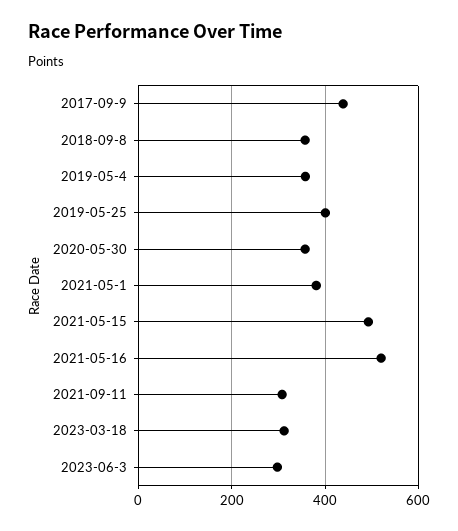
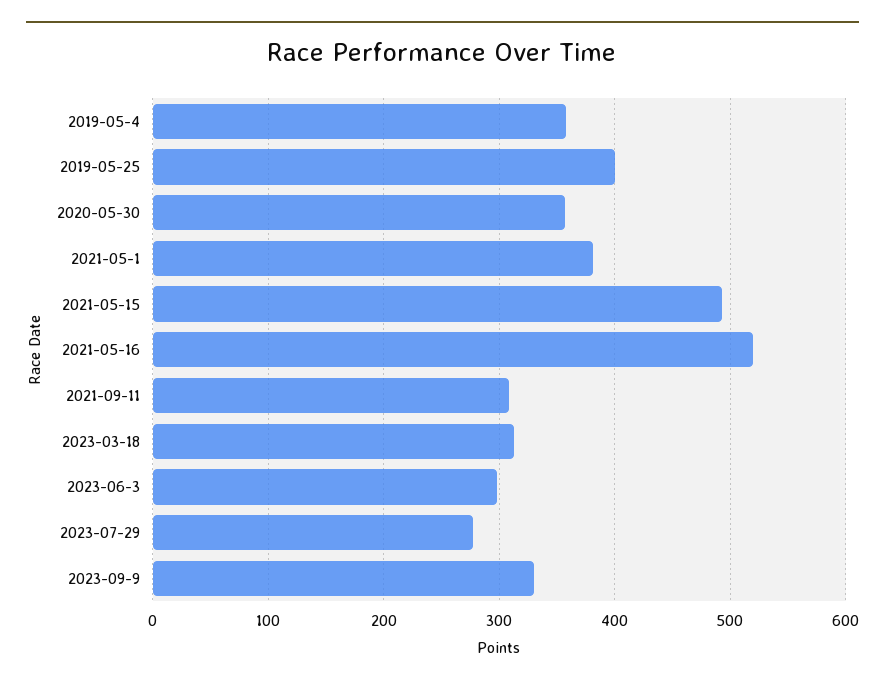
2017-09-9: 440 -> none
2018-09-8: 360 -> none
2023-07-29: none -> 280
2023-09-9: none -> 330

